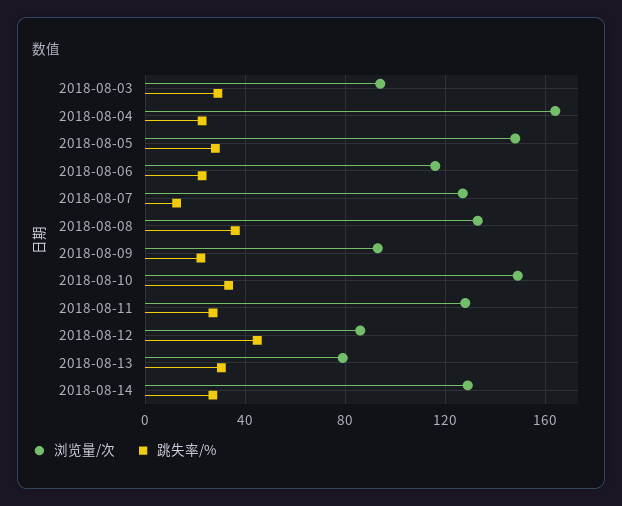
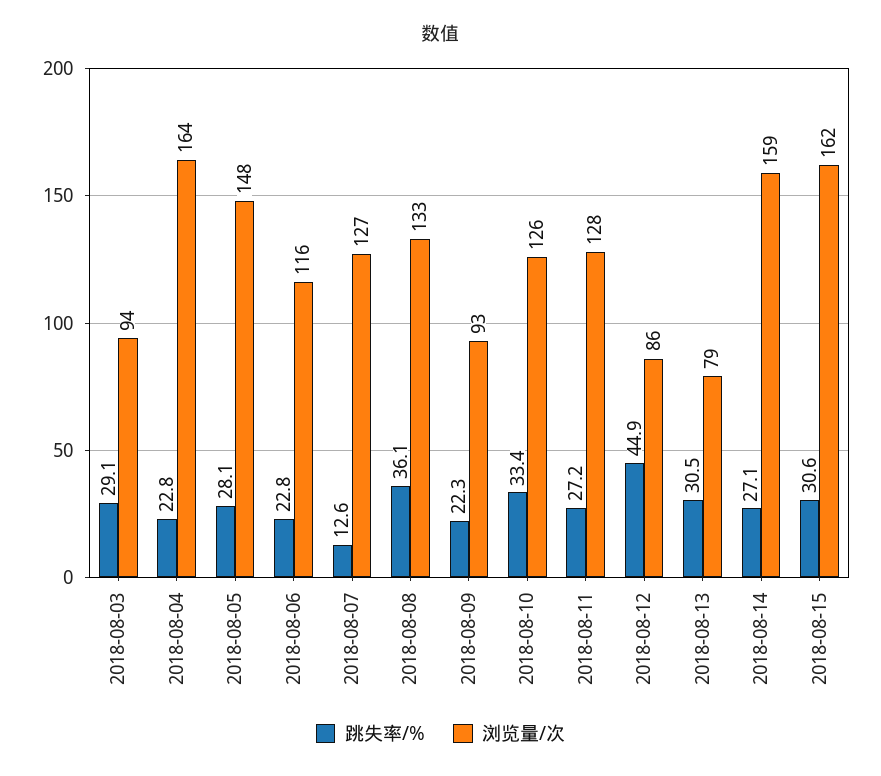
浏览量/次, 2018-08-10: 150 -> 126
浏览量/次, 2018-08-14: 130 -> 159
跳失率/%, 2018-08-15: none -> 30.6
浏览量/次, 2018-08-15: none -> 162

